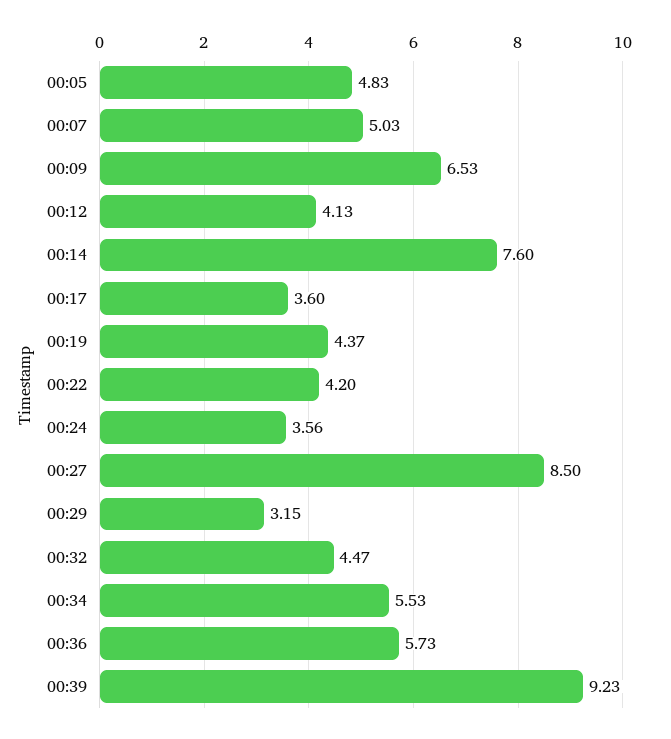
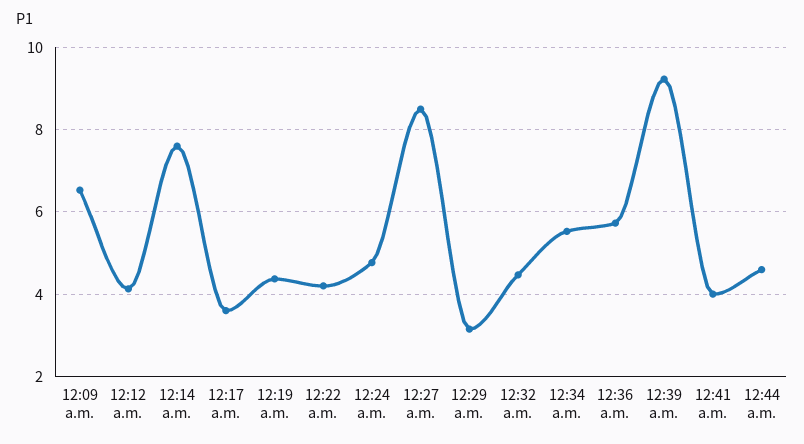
00:05: 4.83 -> none
00:07: 5.03 -> none
00:24: 3.56 -> 4.8
12:41 a.m.: none -> 4
12:44 a.m.: none -> 4.6

